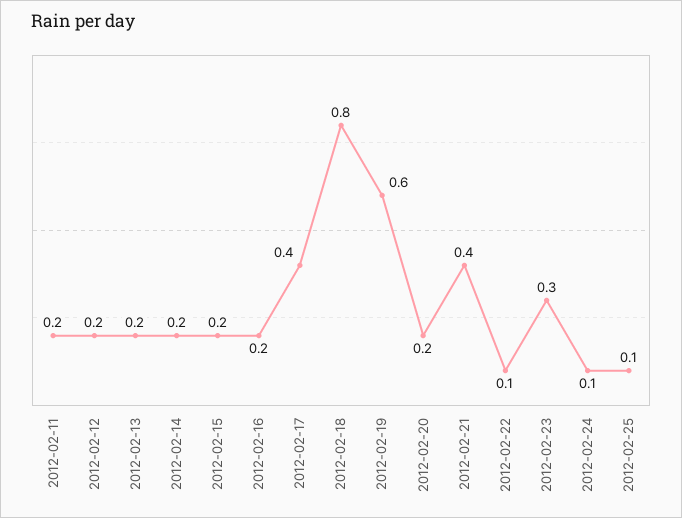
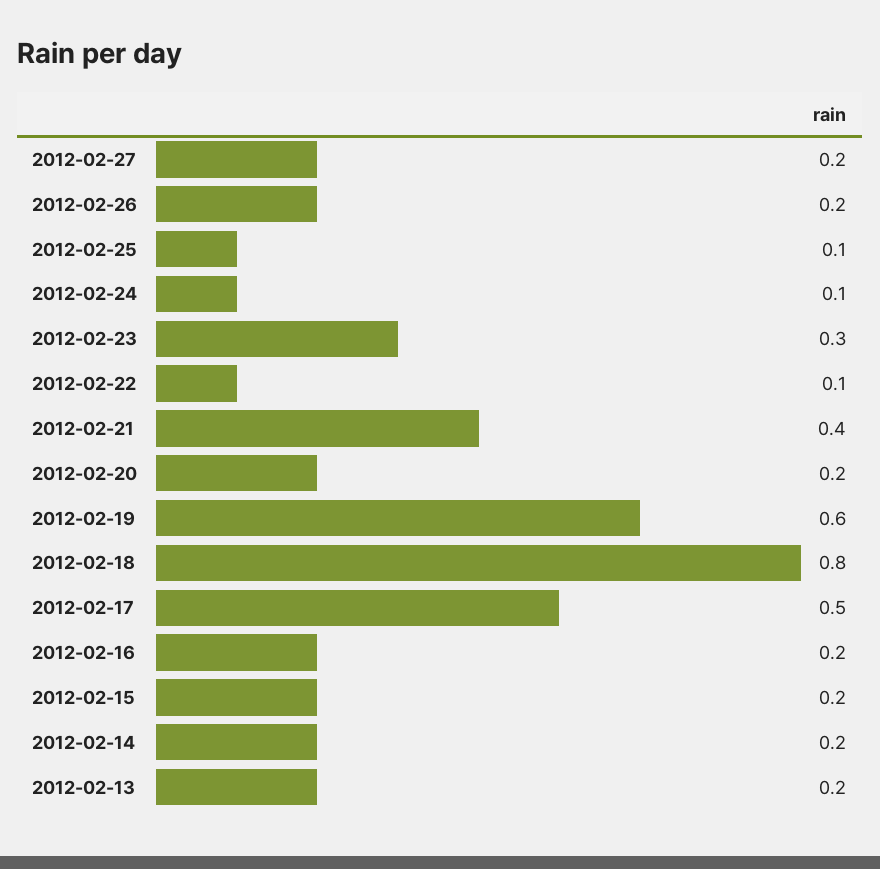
2012-02-11: 0.2 -> none
2012-02-12: 0.2 -> none
2012-02-17: 0.4 -> 0.5
2012-02-27: none -> 0.2
2012-02-26: none -> 0.2

